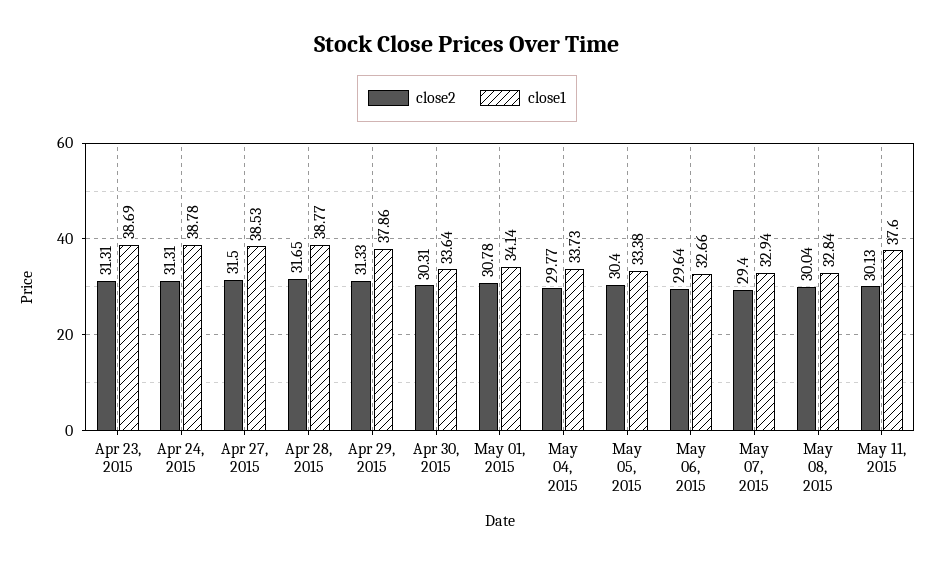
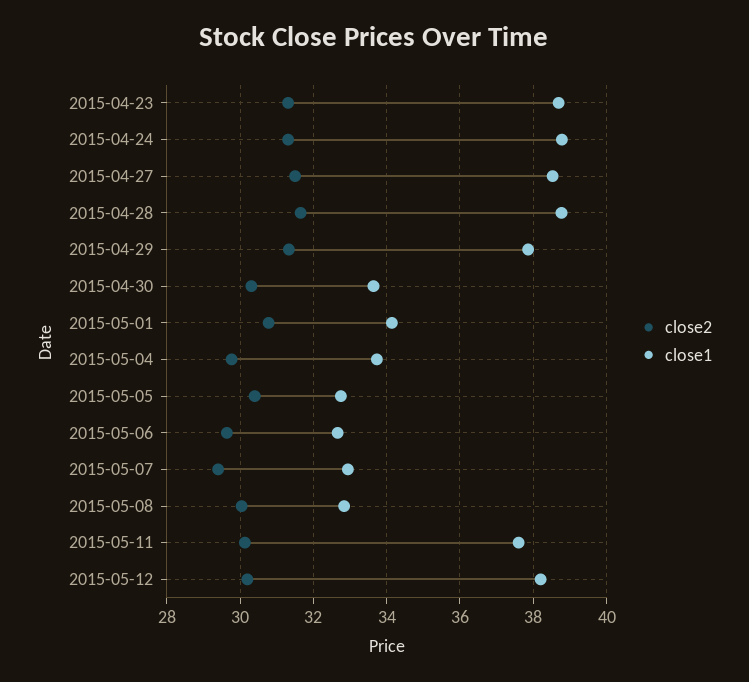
close1, May 05, 2015: 33.38 -> 32.8
close2, 2015-05-12: none -> 30.2
close1, 2015-05-12: none -> 38.2

